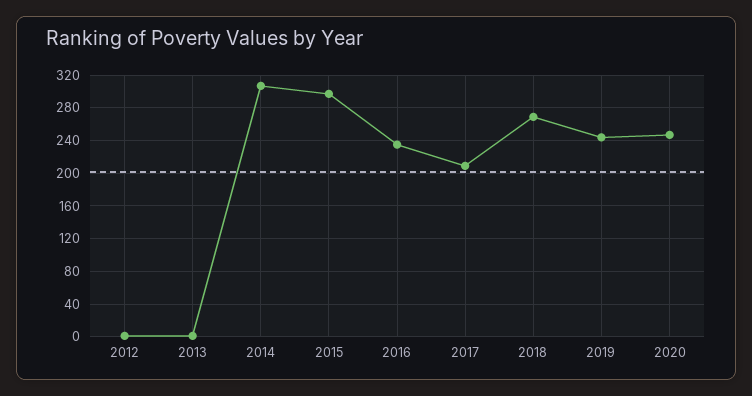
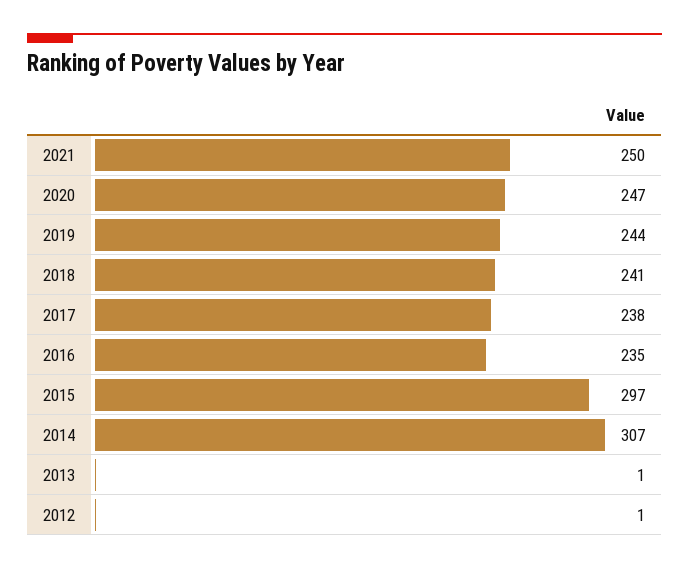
2017: 210 -> 238
2018: 270 -> 241
2021: none -> 250

